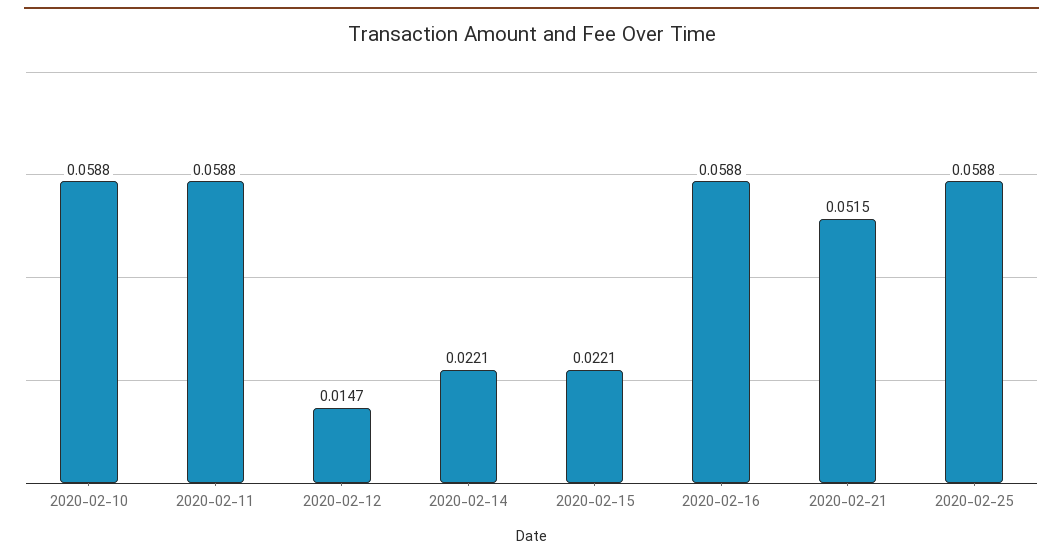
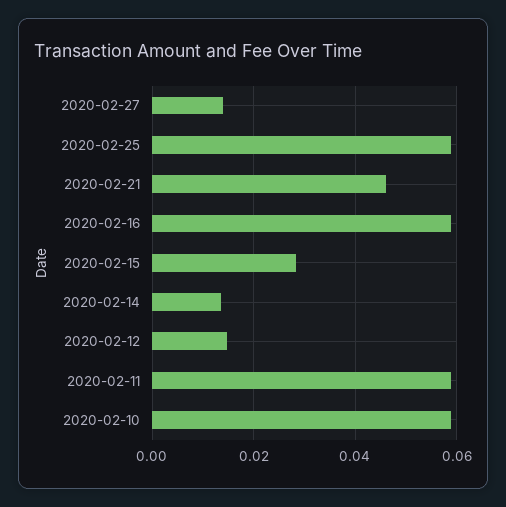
2020-02-14: 0.0221 -> 0.014
2020-02-15: 0.0221 -> 0.028
2020-02-21: 0.0515 -> 0.046
2020-02-27: none -> 0.014

